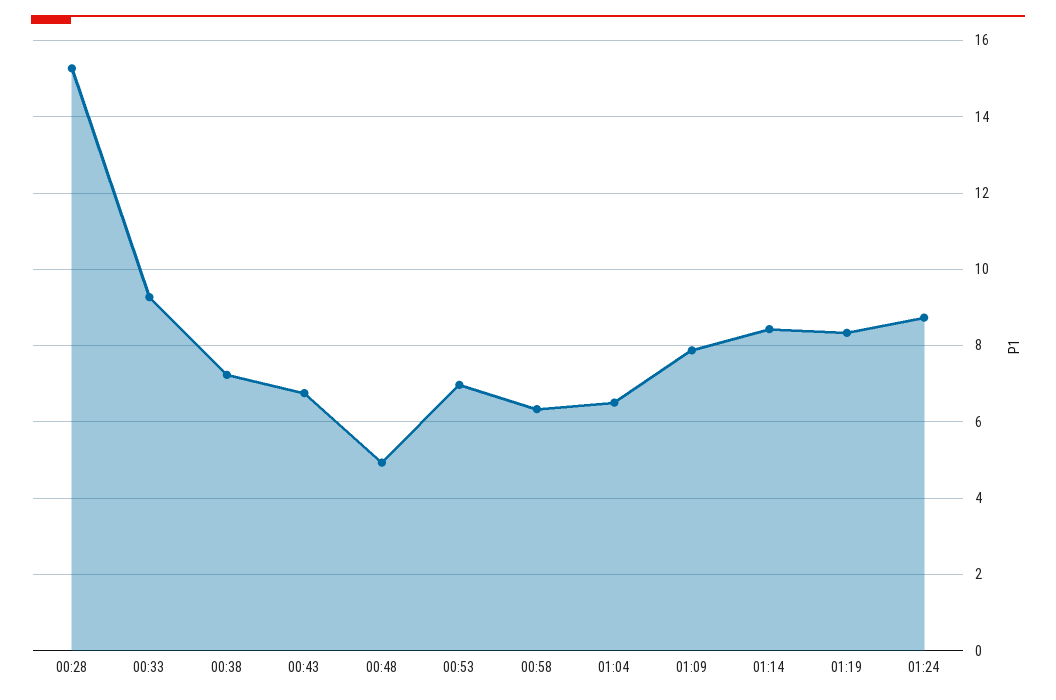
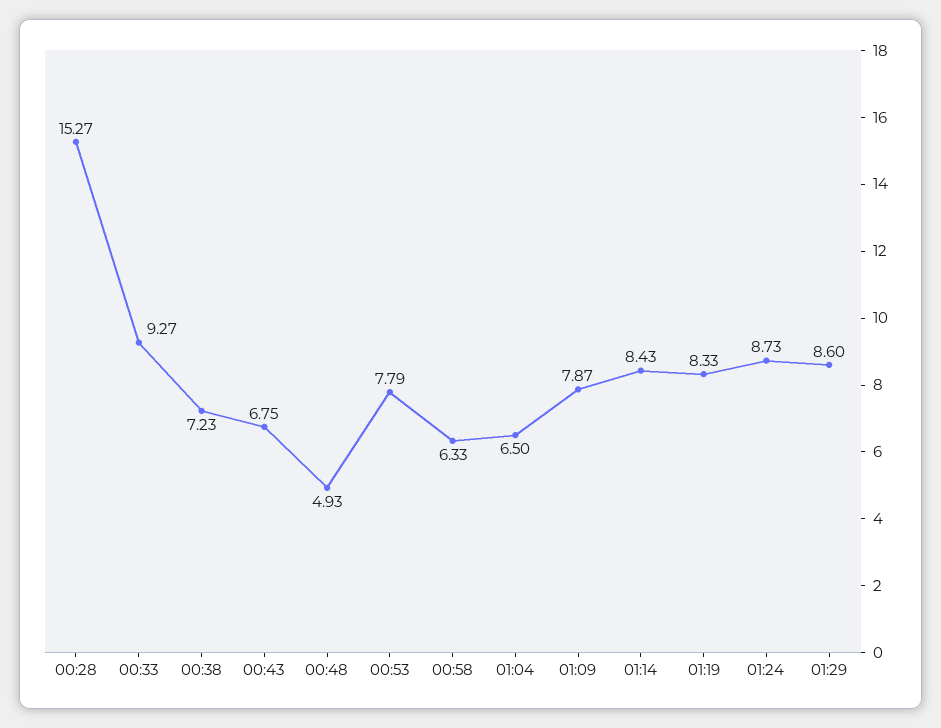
00:53: 7 -> 7.79
01:29: none -> 8.6

